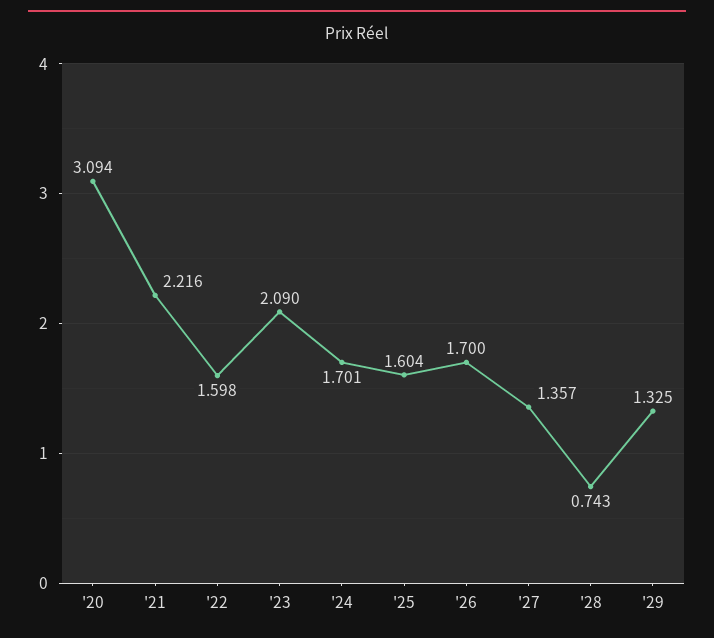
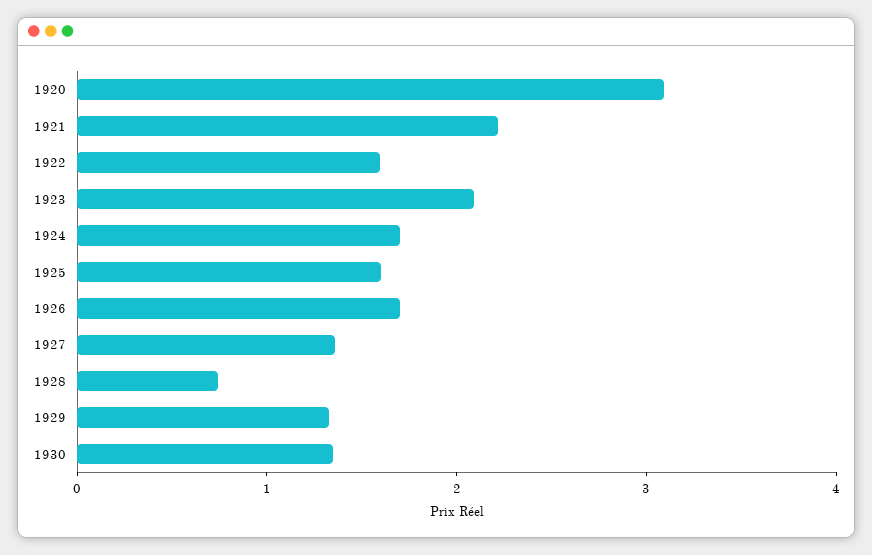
1930: none -> 1.4

